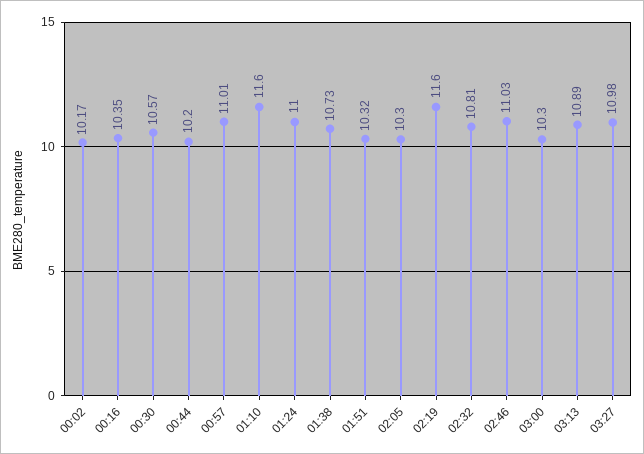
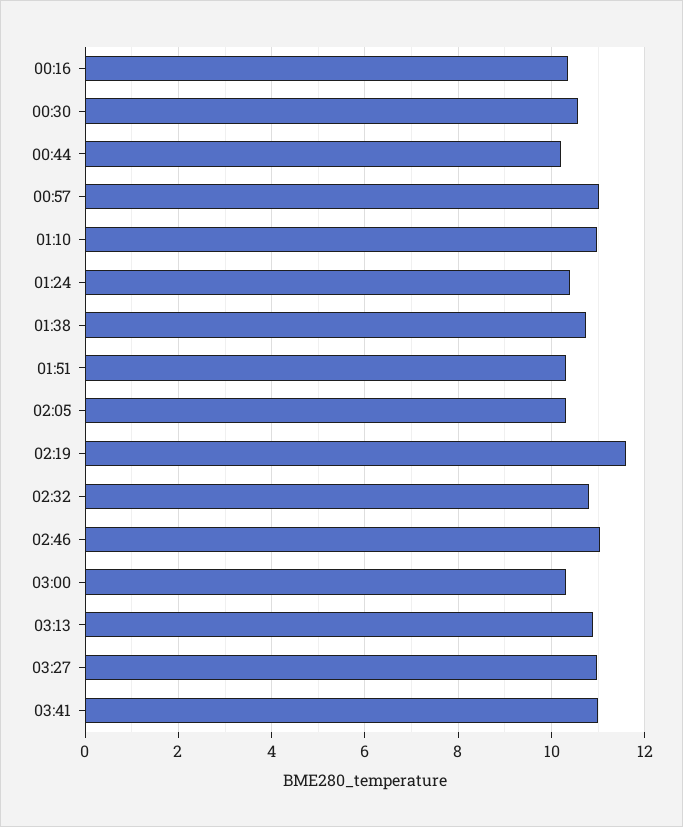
00:02: 10.17 -> none
01:10: 11.6 -> 11
01:24: 11 -> 10.4
03:41: none -> 11

